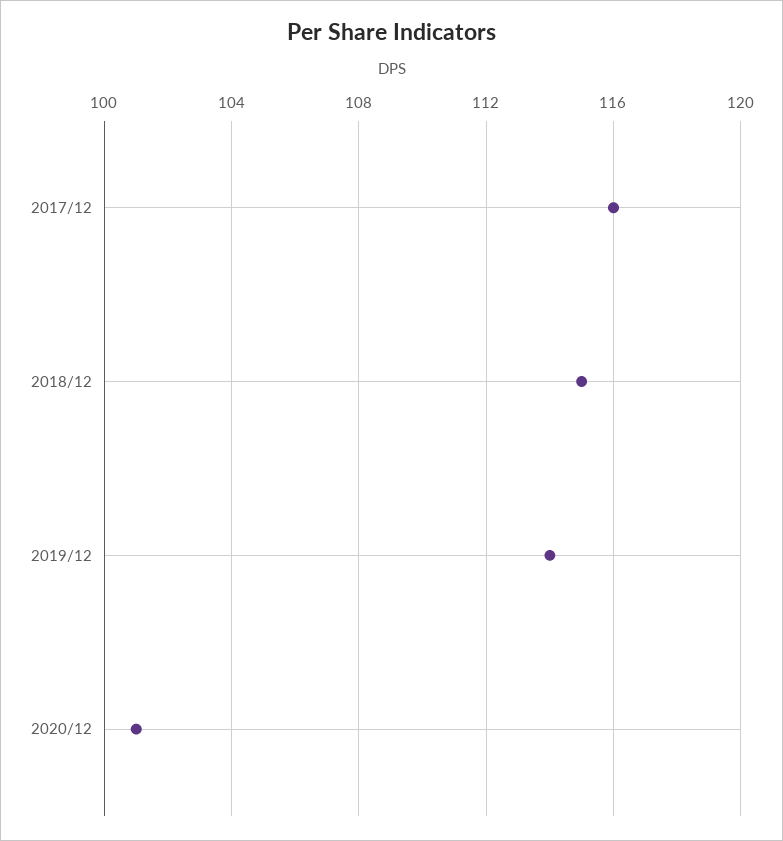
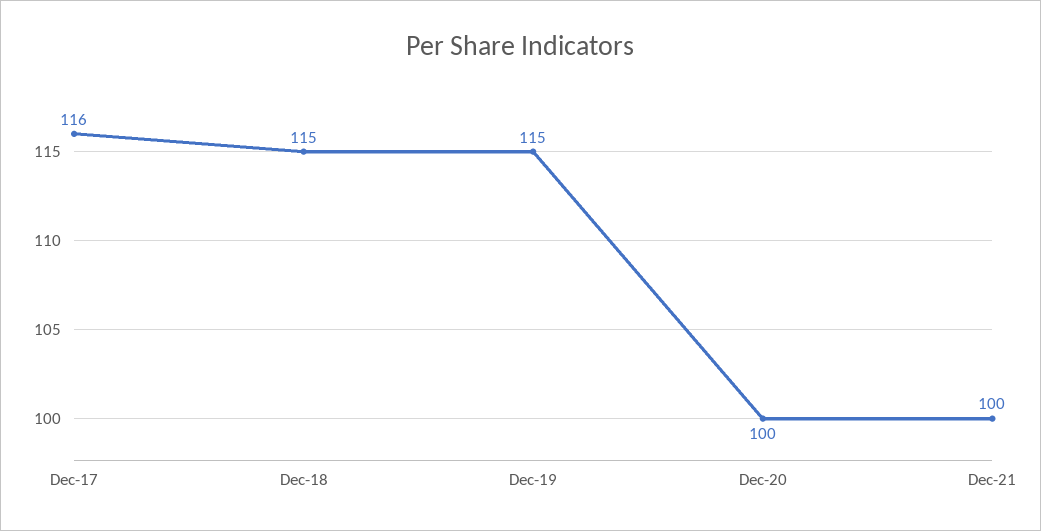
2019/12: 114 -> 115
2020/12: 101 -> 100
Dec-21: none -> 100

